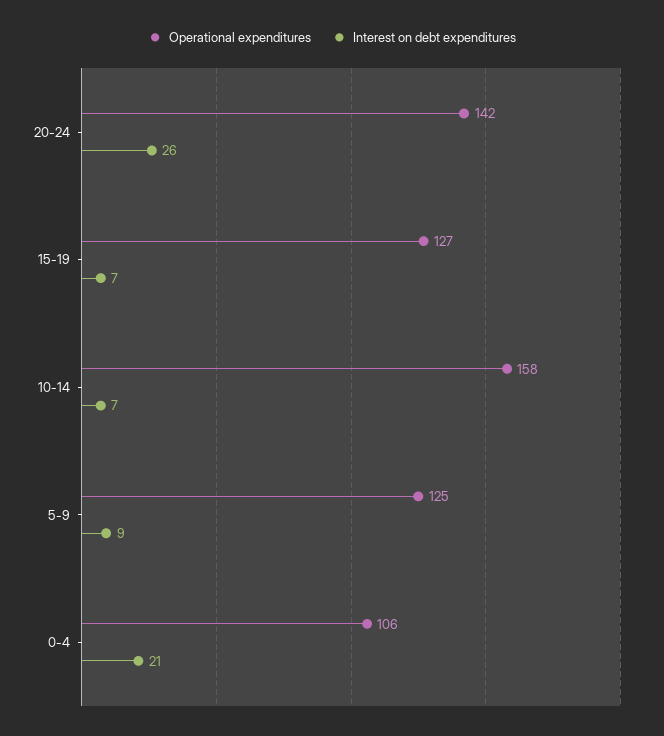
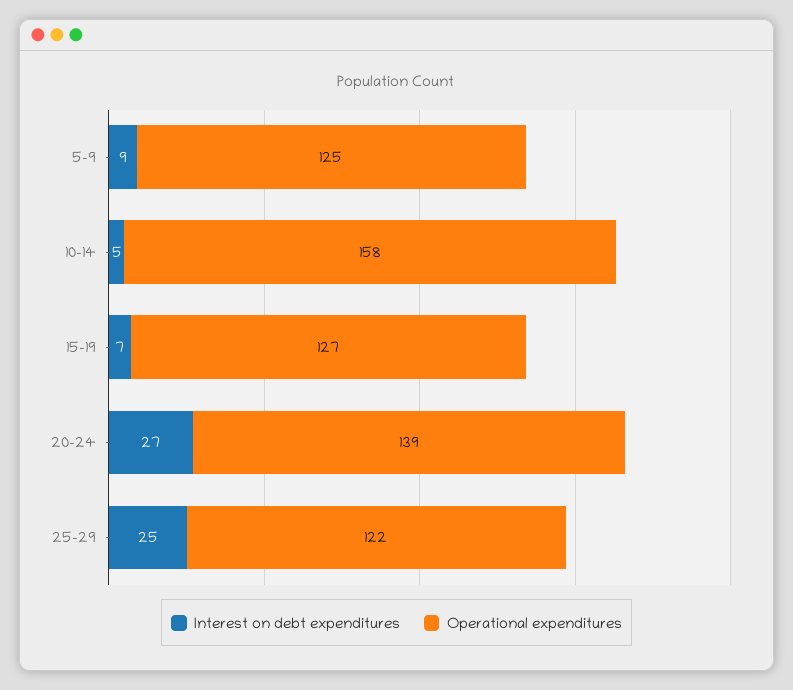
Operational expenditures, 20-24: 142 -> 139
Interest on debt expenditures, 20-24: 26 -> 27
Interest on debt expenditures, 10-14: 7 -> 5
Operational expenditures, 0-4: 106 -> none
Interest on debt expenditures, 0-4: 21 -> none
Interest on debt expenditures, 25-29: none -> 25
Operational expenditures, 25-29: none -> 122

